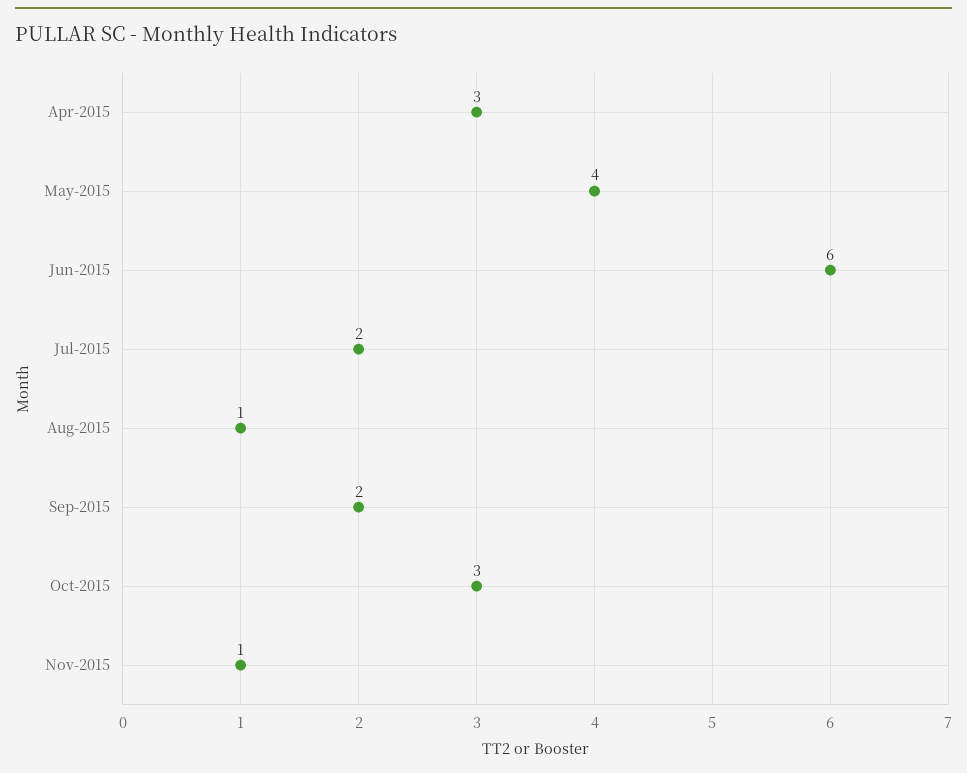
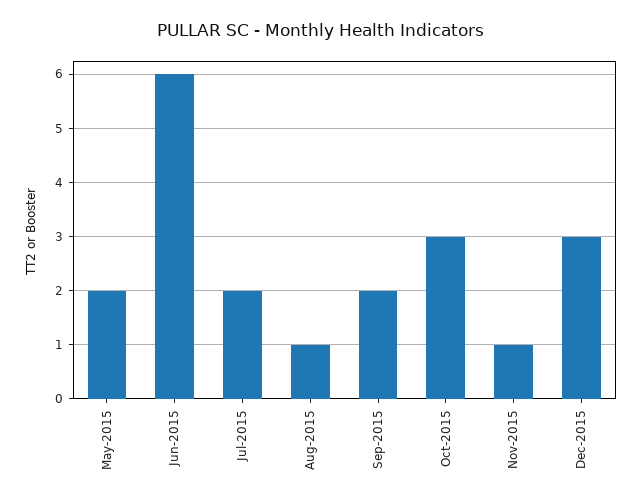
Apr-2015: 3 -> none
May-2015: 4 -> 2
Dec-2015: none -> 3

